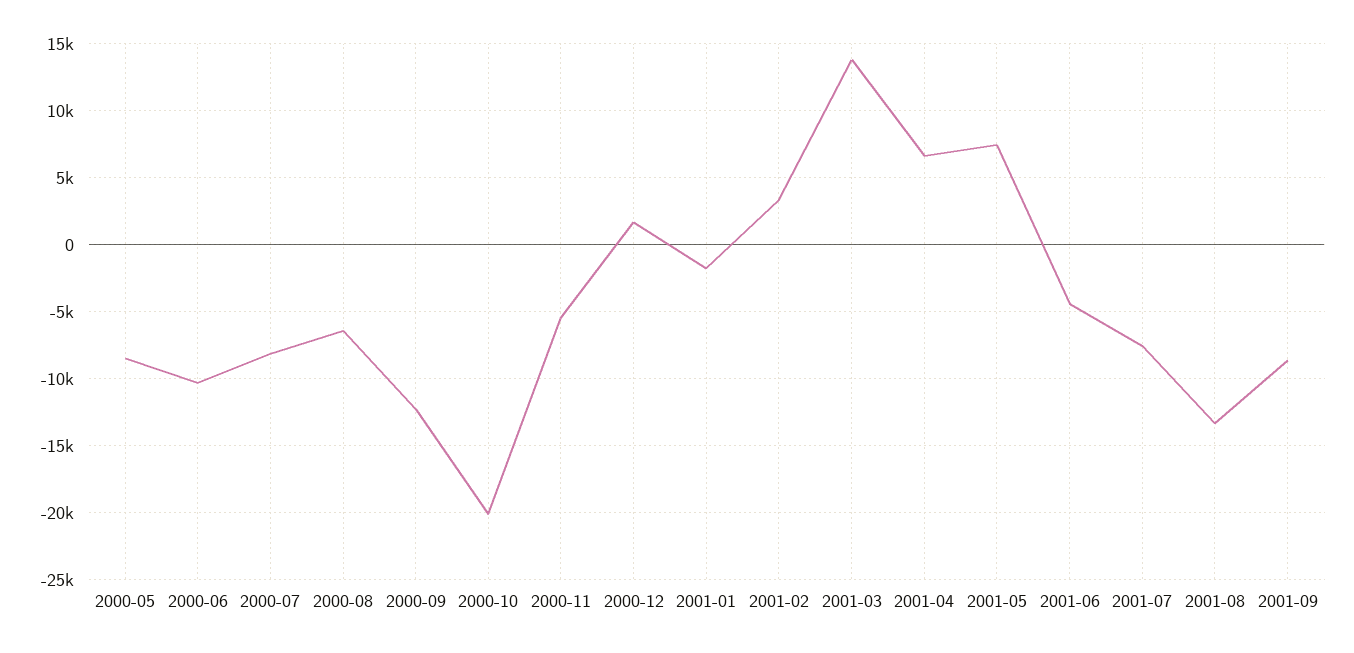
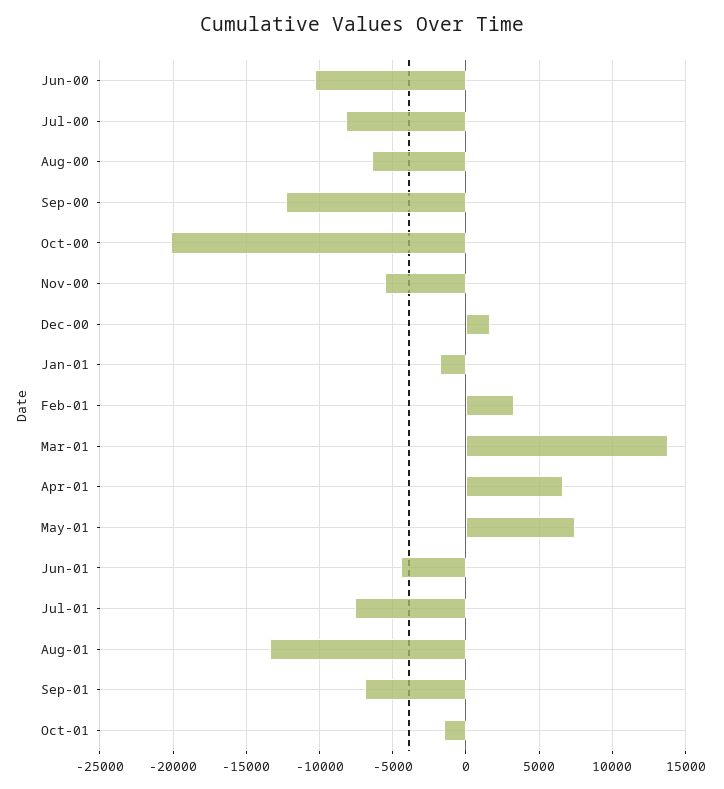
2000-05: -8500 -> none
2001-09: -8500 -> -7000
Oct-01: none -> -1500

